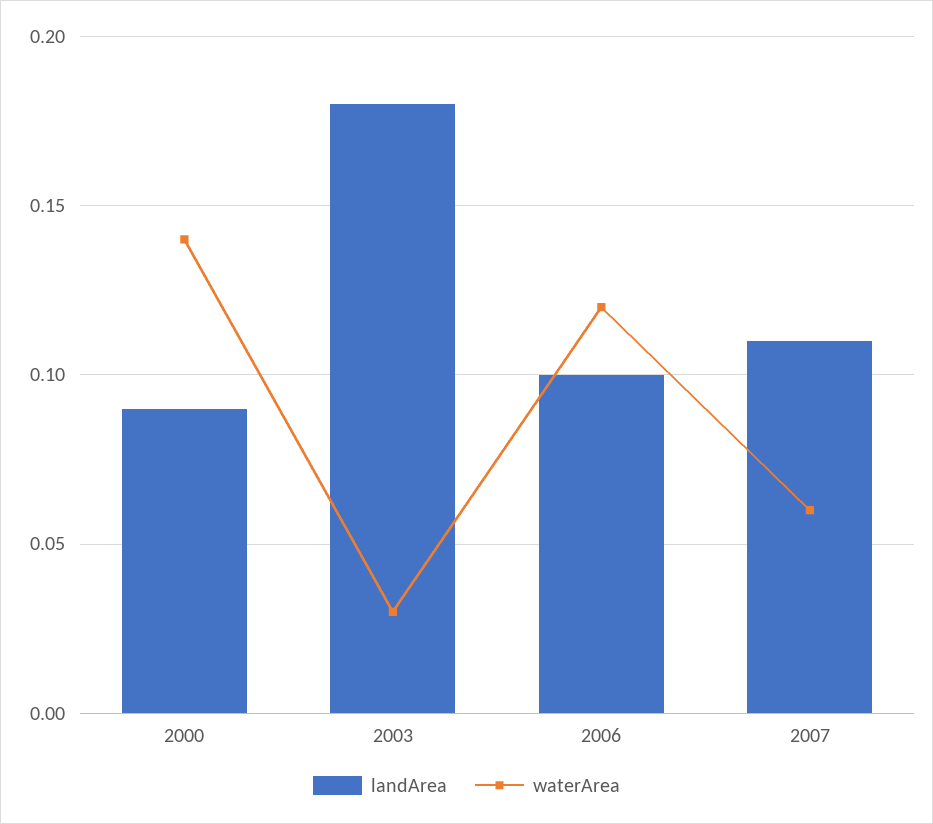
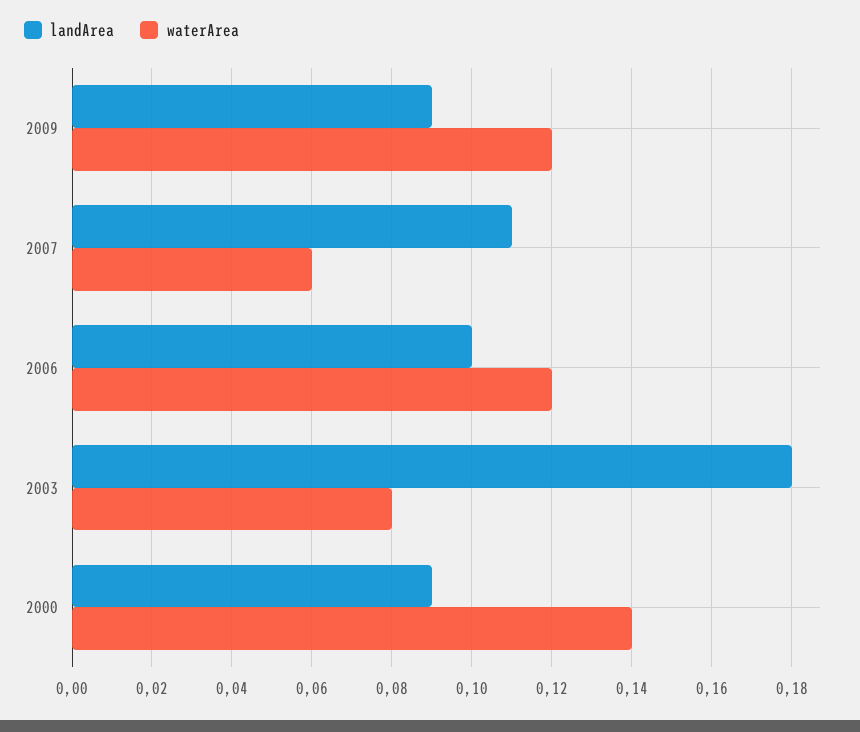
waterArea, 2003: 0.03 -> 0.08
landArea, 2009: none -> 0.09
waterArea, 2009: none -> 0.12

